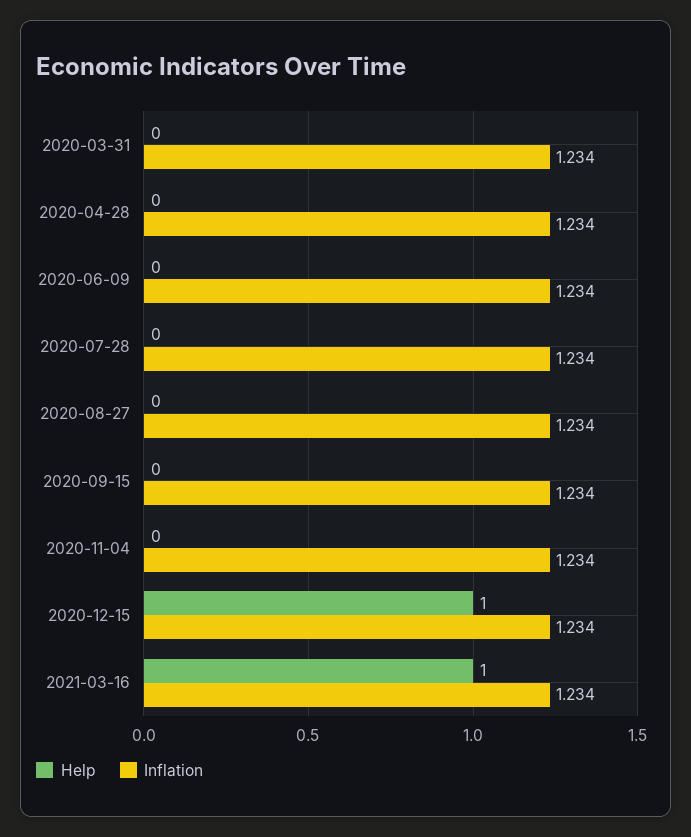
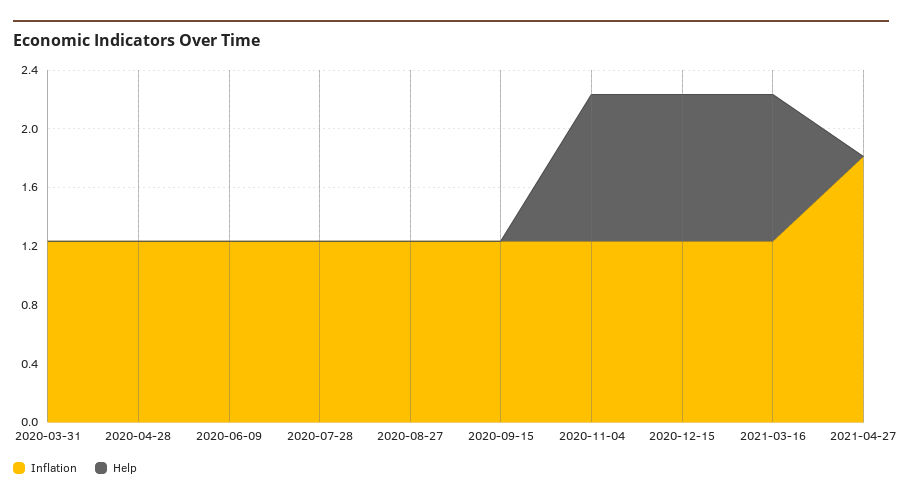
Help, 2020-11-04: 0 -> 1
Inflation, 2021-04-27: none -> 1.8
Help, 2021-04-27: none -> 0

